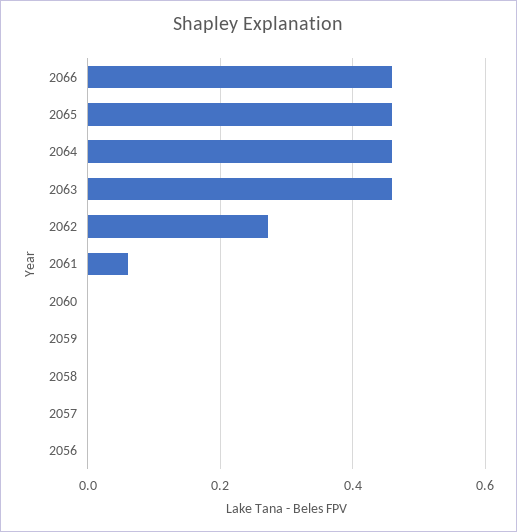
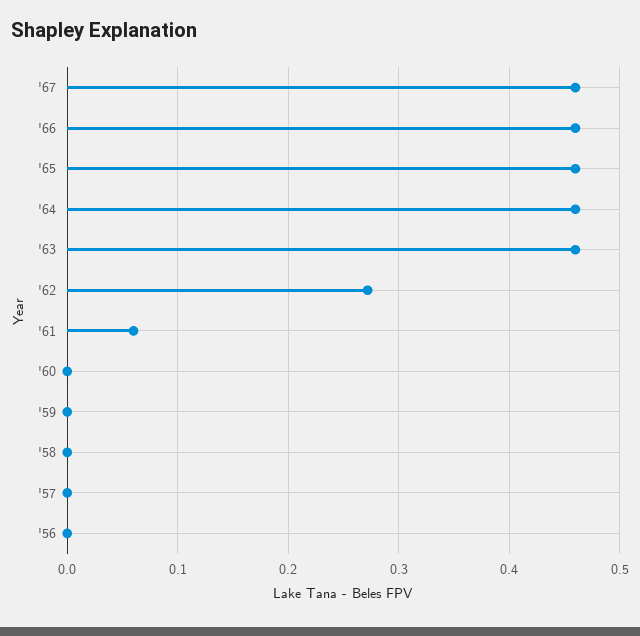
'67: none -> 0.46

